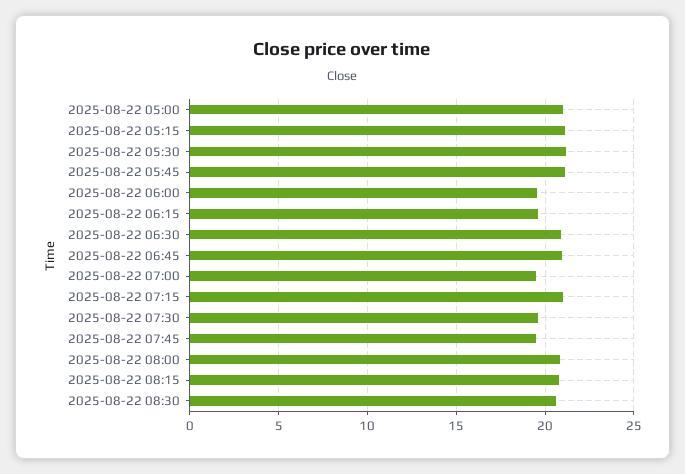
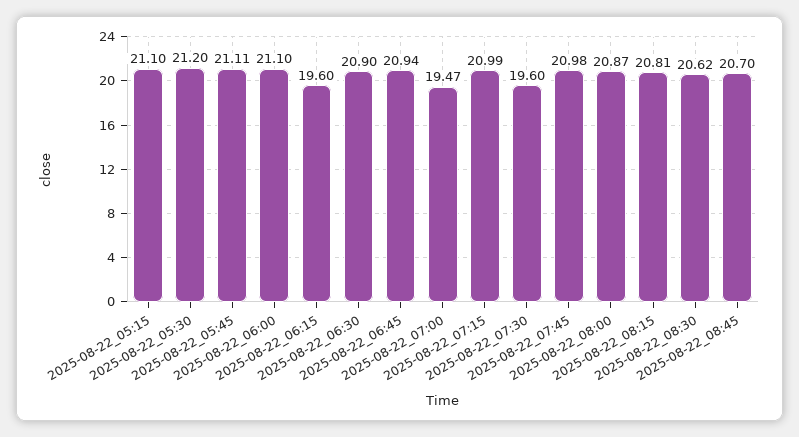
2025-08-22 05:00: 21 -> none
2025-08-22 06:00: 19.5 -> 21.1
2025-08-22 07:45: 19.5 -> 20.98
2025-08-22_08:45: none -> 20.7

